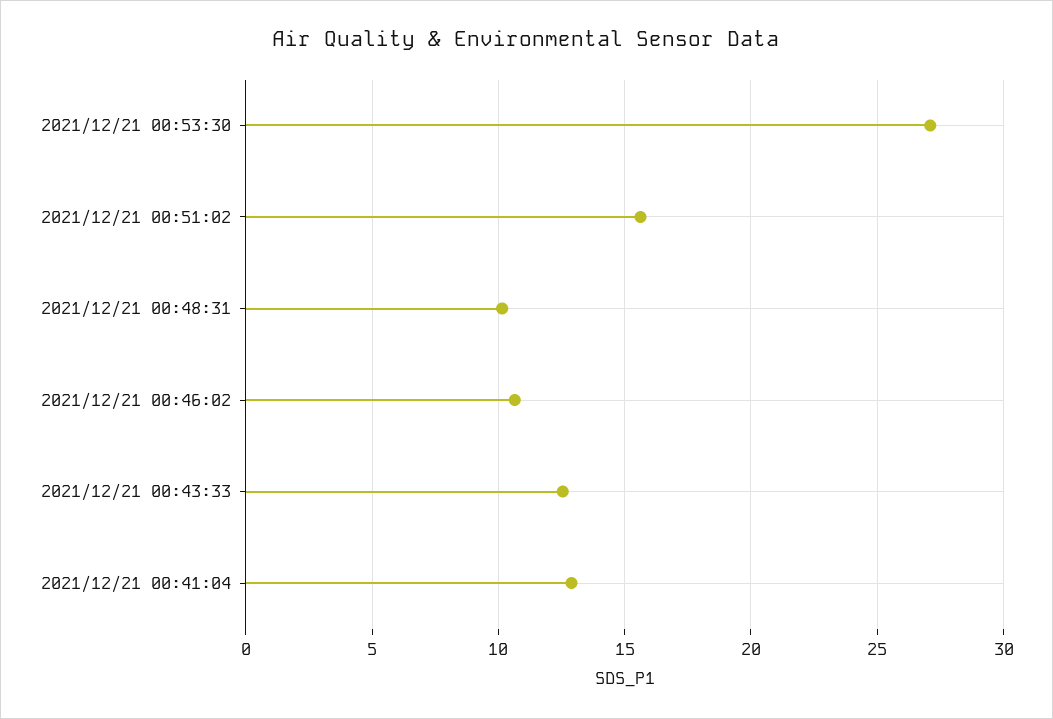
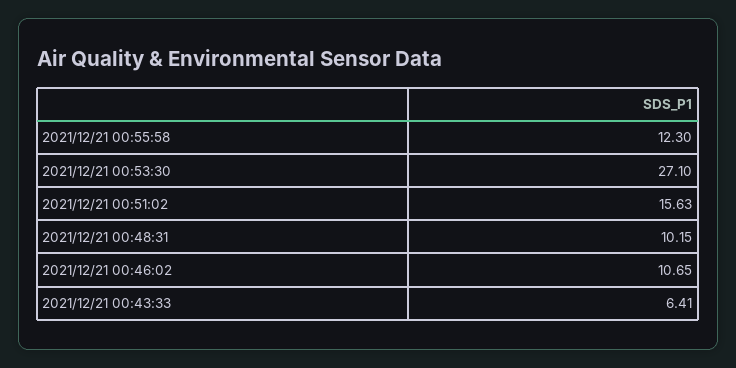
2021/12/21 00:43:33: 12.5 -> 6.41
2021/12/21 00:41:04: 13 -> none
2021/12/21 00:55:58: none -> 12.3

